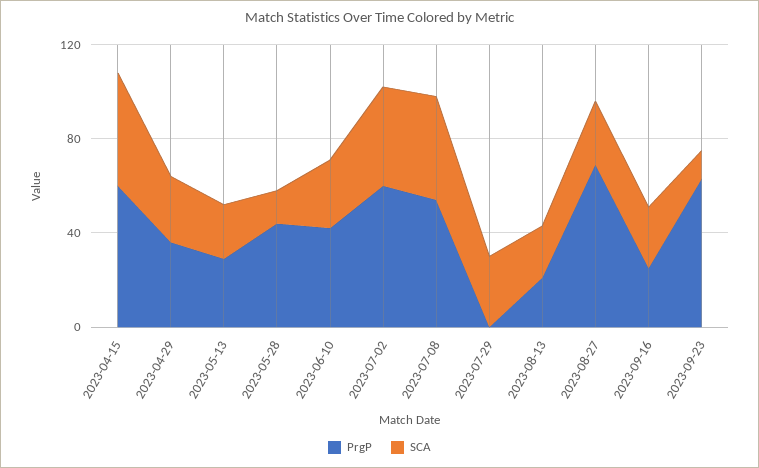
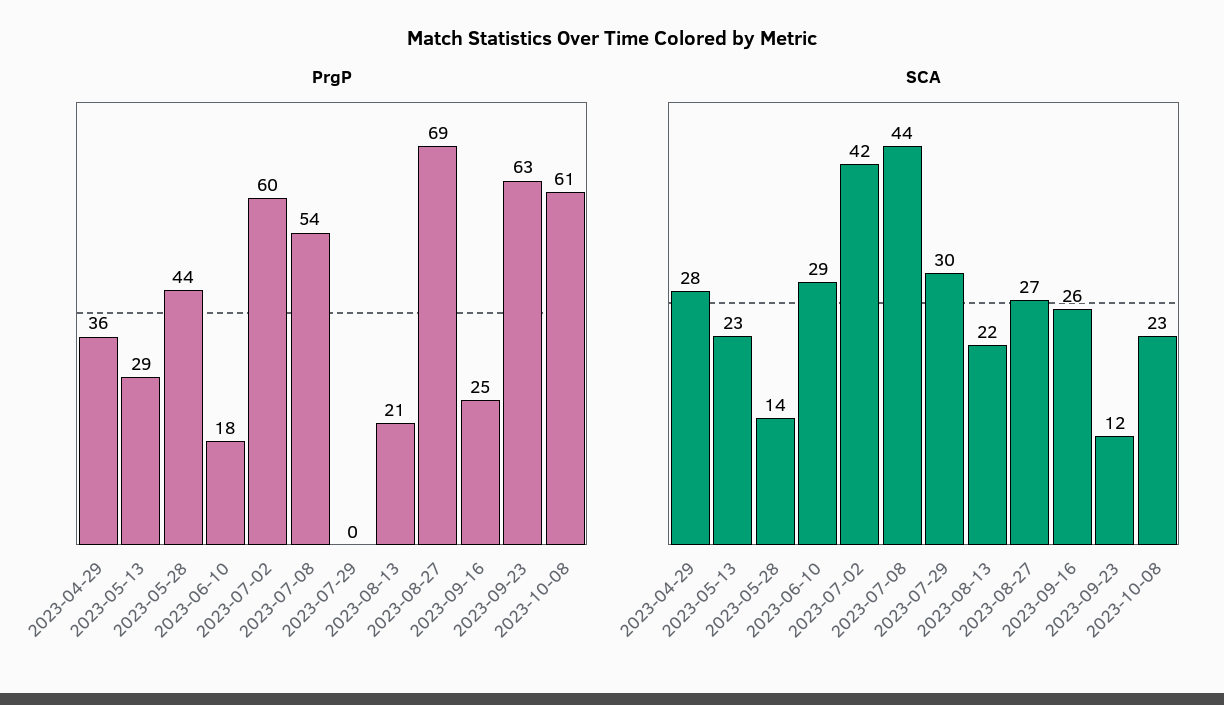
PrgP, 2023-04-15: 60 -> none
SCA, 2023-04-15: 50 -> none
PrgP, 2023-06-10: 40 -> 18
PrgP, 2023-10-08: none -> 61
SCA, 2023-10-08: none -> 23

